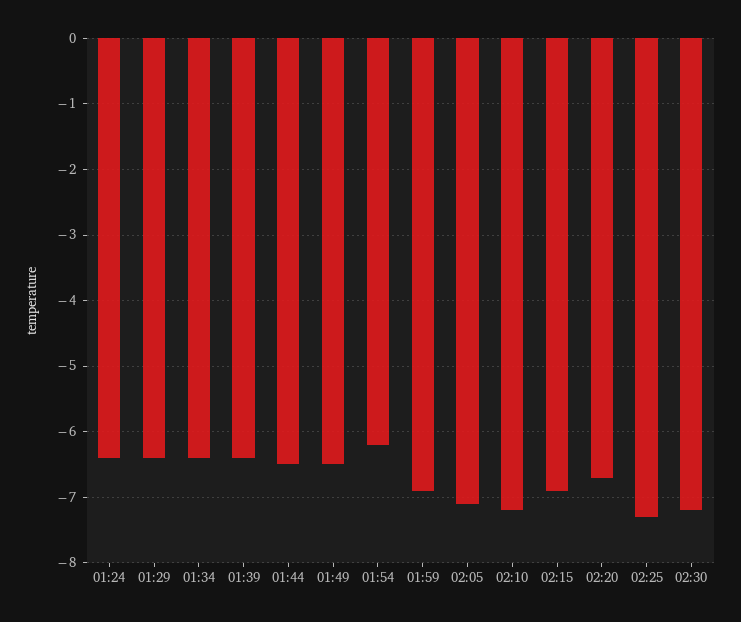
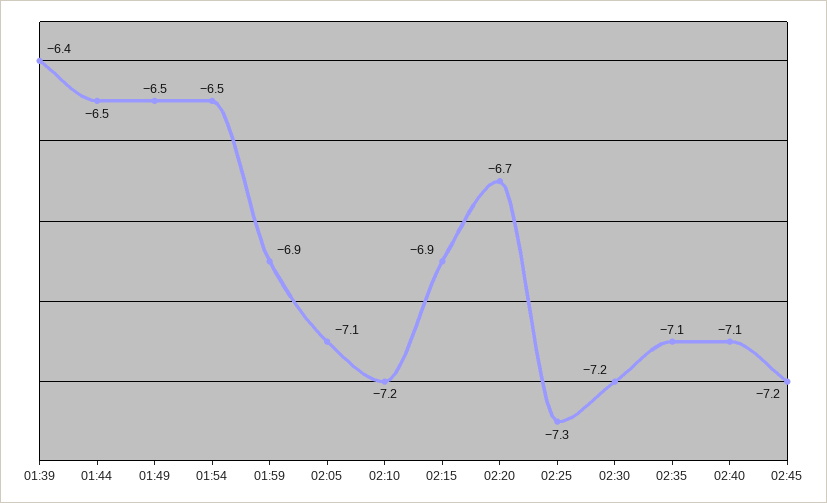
01:24: -6.4 -> none
01:29: -6.4 -> none
01:34: -6.4 -> none
01:54: -6.2 -> -6.5
02:35: none -> -7.1
02:40: none -> -7.1
02:45: none -> -7.2

